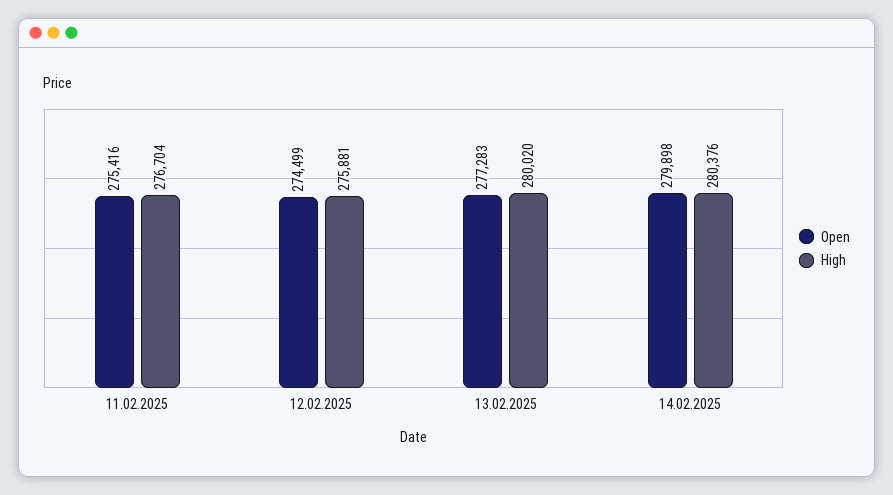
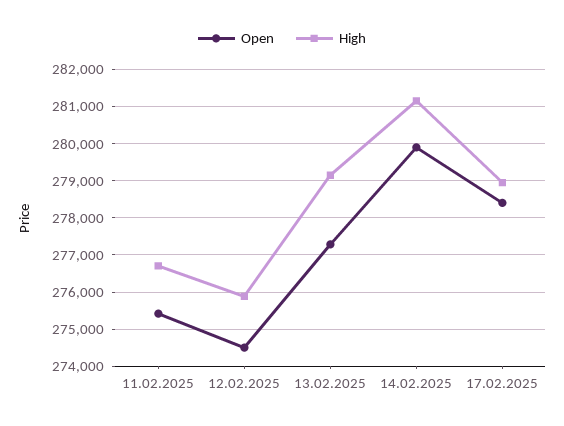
High, 13.02.2025: 280020 -> 279200
High, 14.02.2025: 280376 -> 281200
Open, 17.02.2025: none -> 278400
High, 17.02.2025: none -> 279000

